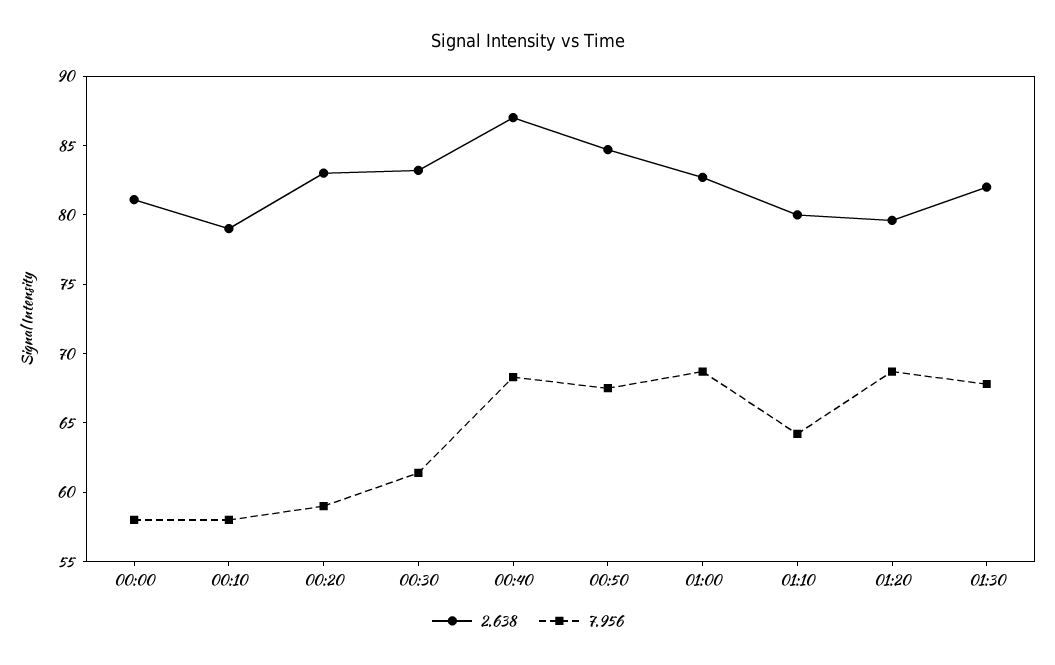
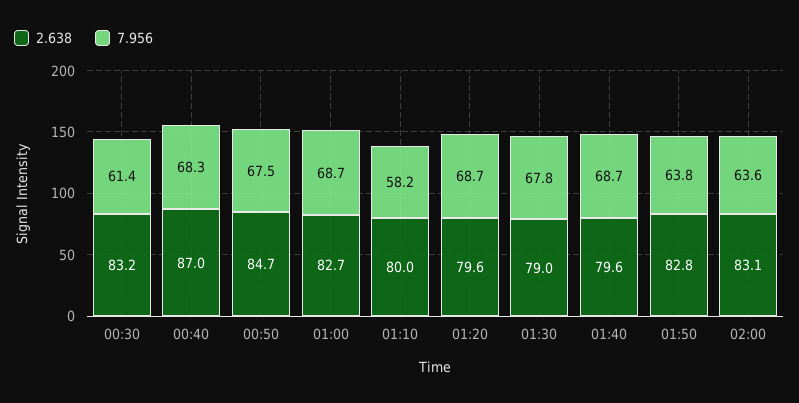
2.638, 00:00: 81 -> none
7.956, 00:00: 58 -> none
2.638, 00:10: 79 -> none
7.956, 00:10: 58 -> none
2.638, 00:20: 83 -> none
7.956, 00:20: 59 -> none
7.956, 01:10: 64 -> 58.2
2.638, 01:30: 82 -> 79
2.638, 01:40: none -> 79.6
7.956, 01:40: none -> 68.7
2.638, 01:50: none -> 82.8
7.956, 01:50: none -> 63.8
2.638, 02:00: none -> 83.1
7.956, 02:00: none -> 63.6

